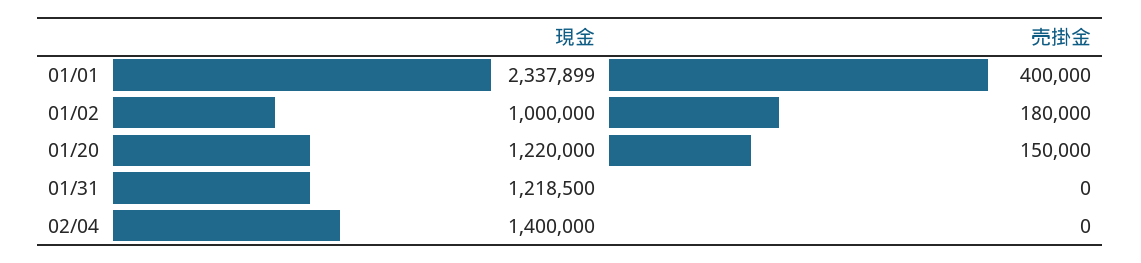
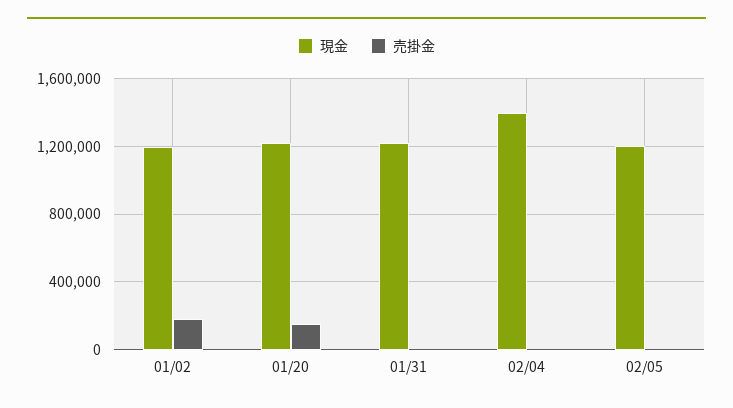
現金, 01/01: 2337899 -> none
売掛金, 01/01: 400000 -> none
現金, 01/02: 1000000 -> 1200000
現金, 02/05: none -> 1200000
売掛金, 02/05: none -> 0

